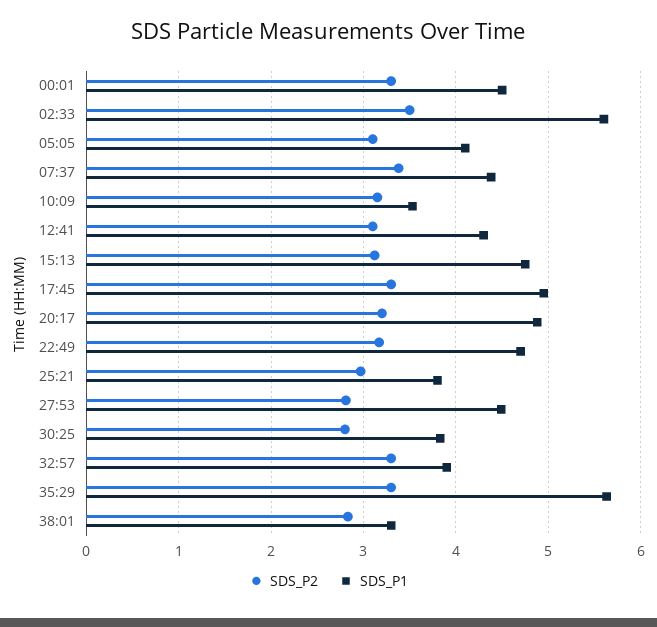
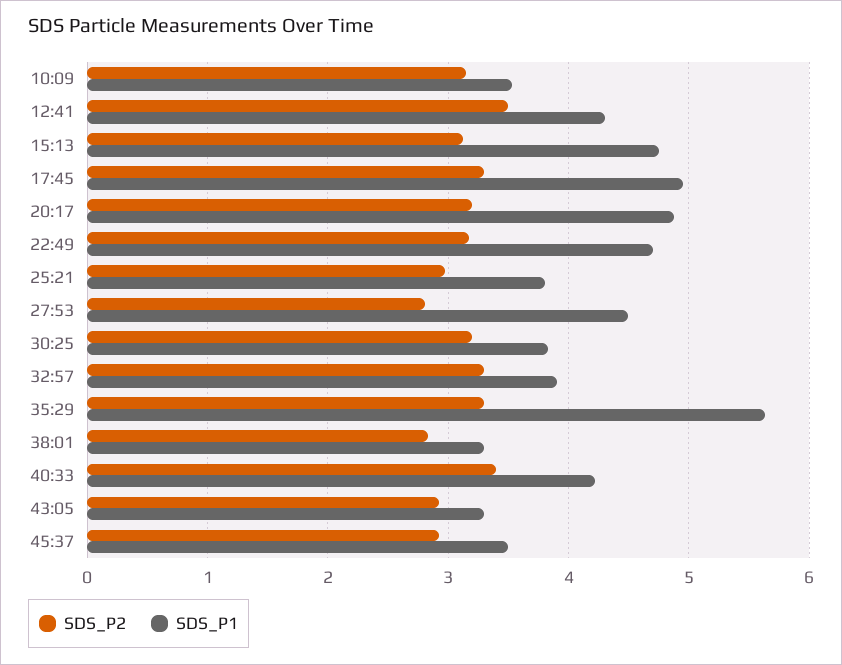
SDS_P2, 00:01: 3.3 -> none
SDS_P1, 00:01: 4.5 -> none
SDS_P2, 02:33: 3.5 -> none
SDS_P1, 02:33: 5.6 -> none
SDS_P2, 05:05: 3.1 -> none
SDS_P1, 05:05: 4.1 -> none
SDS_P2, 07:37: 3.4 -> none
SDS_P1, 07:37: 4.4 -> none
SDS_P2, 12:41: 3.1 -> 3.5
SDS_P2, 30:25: 2.8 -> 3.2
SDS_P2, 40:33: none -> 3.4
SDS_P1, 40:33: none -> 4.2
SDS_P2, 43:05: none -> 2.9
SDS_P1, 43:05: none -> 3.3
SDS_P2, 45:37: none -> 2.9
SDS_P1, 45:37: none -> 3.5

